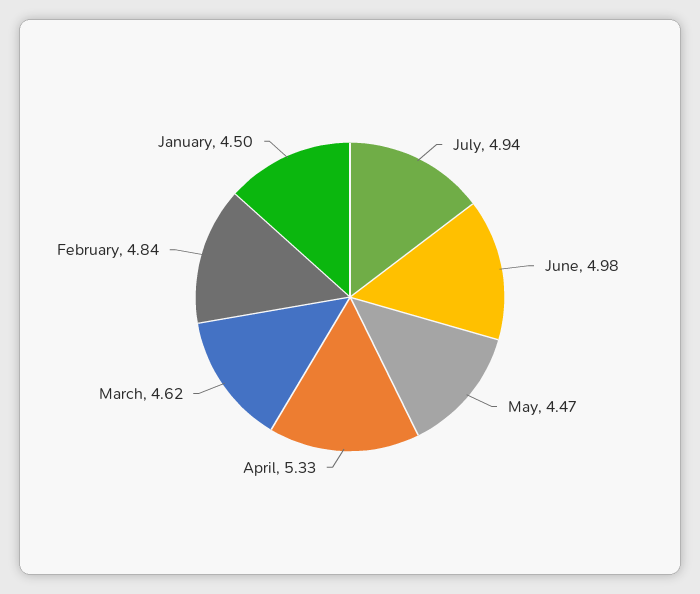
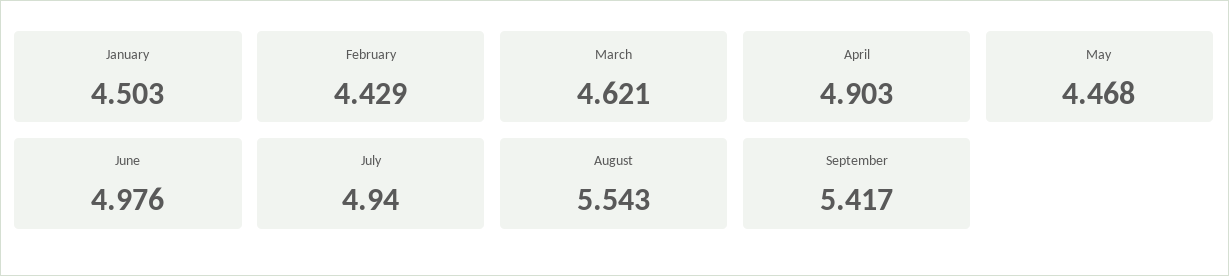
April: 5.33 -> 4.903
February: 4.84 -> 4.429
August: none -> 5.543
September: none -> 5.417

